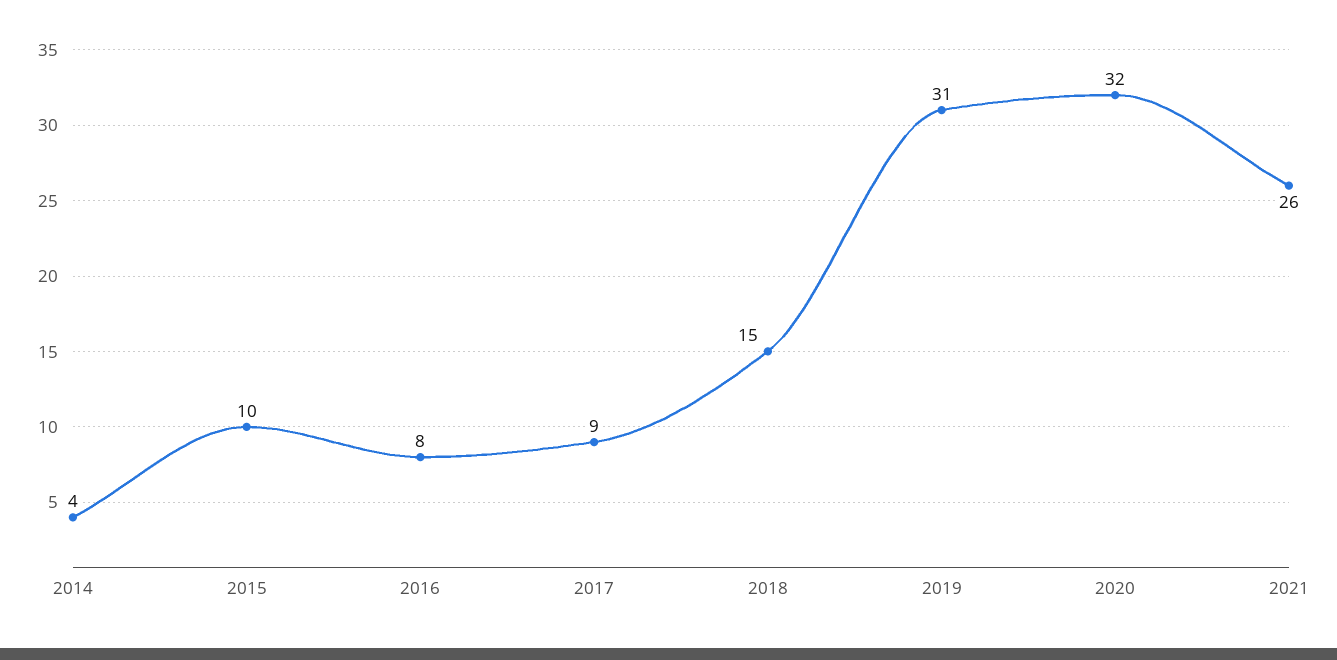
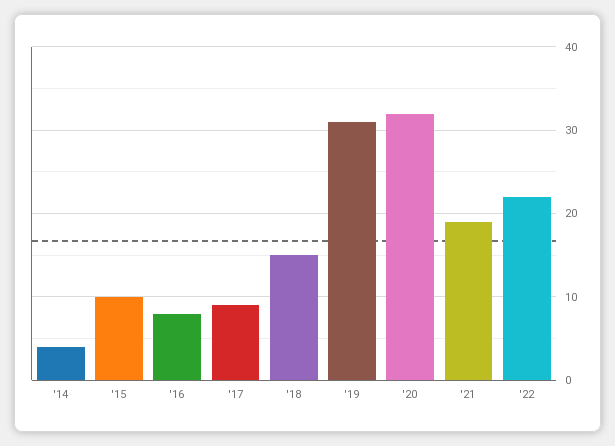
2021: 26 -> 19
'22: none -> 22

